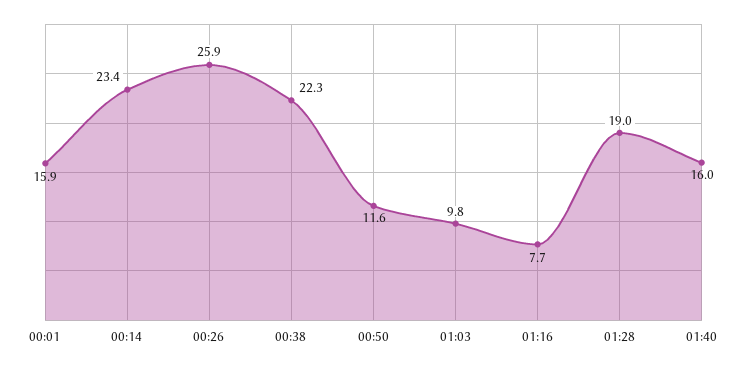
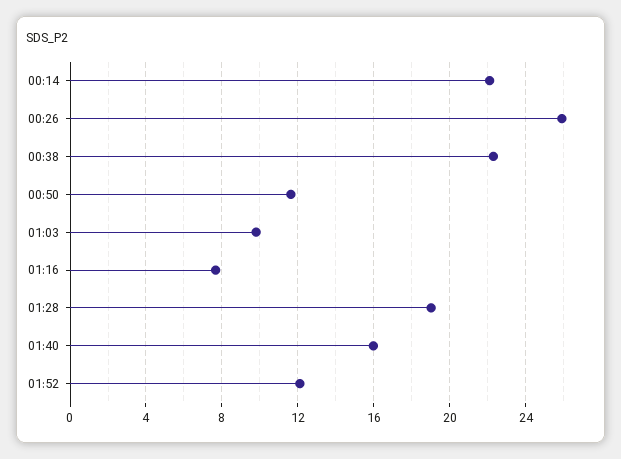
00:01: 15.9 -> none
00:14: 23.4 -> 22
01:52: none -> 12

